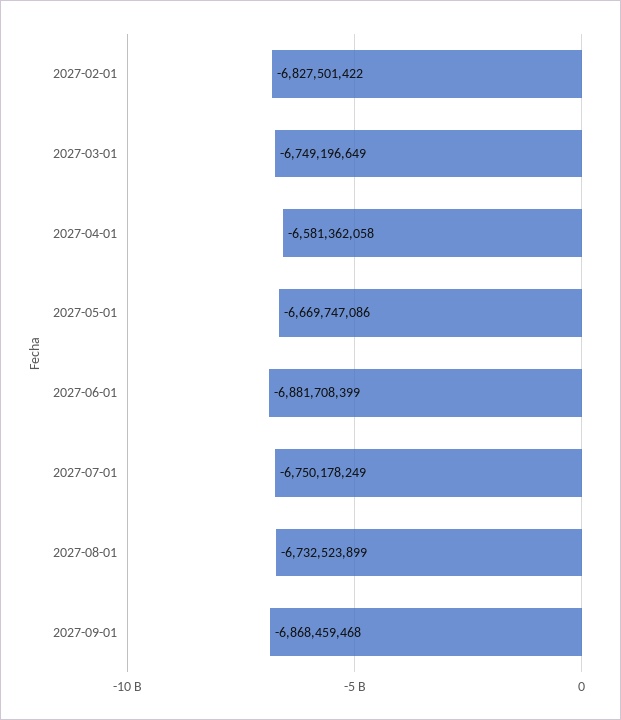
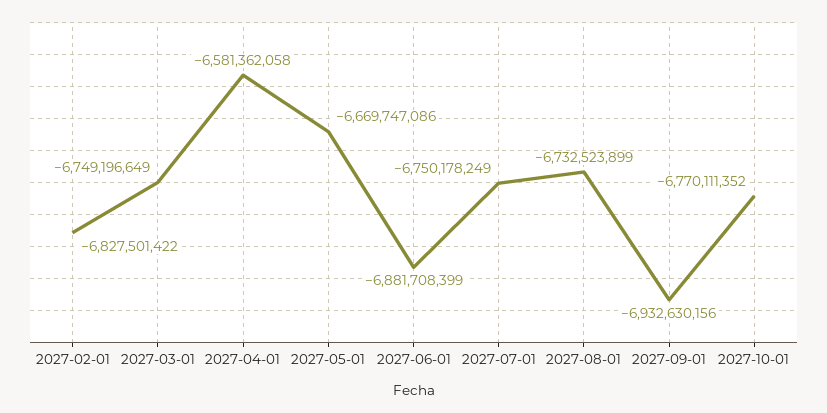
2027-09-01: -6868459468 -> -6932630156
2027-10-01: none -> -6770111352

